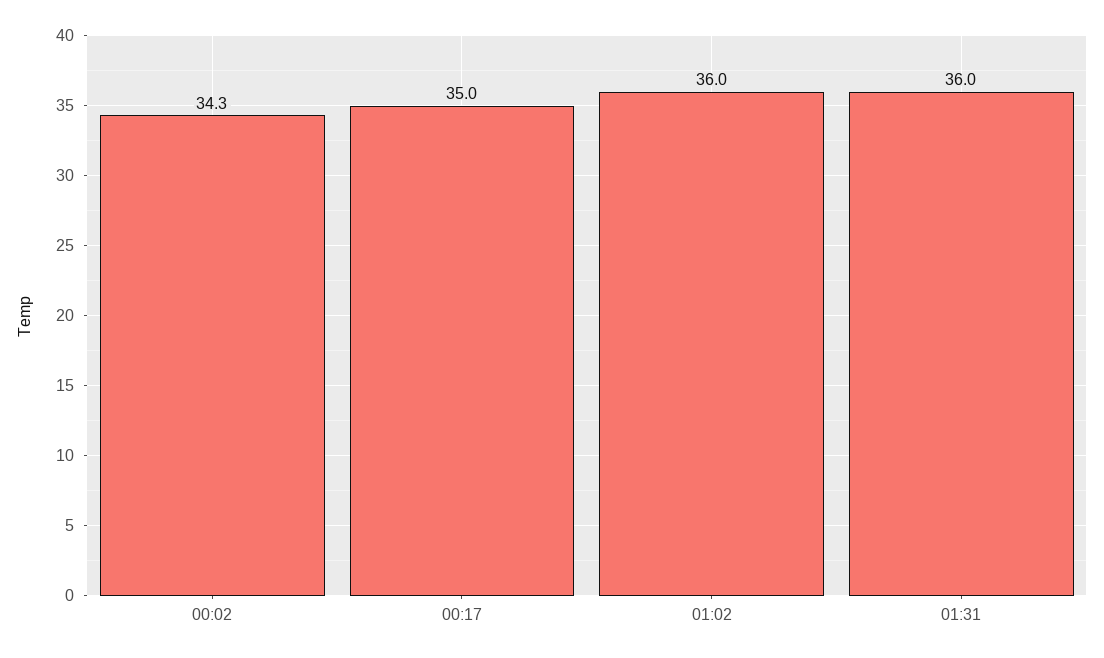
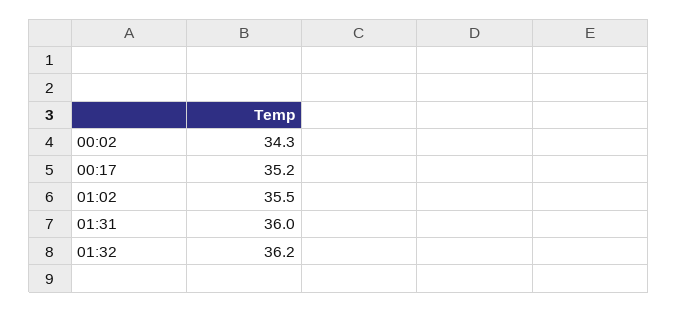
00:17: 35 -> 35.2
01:02: 36 -> 35.5
01:32: none -> 36.2

